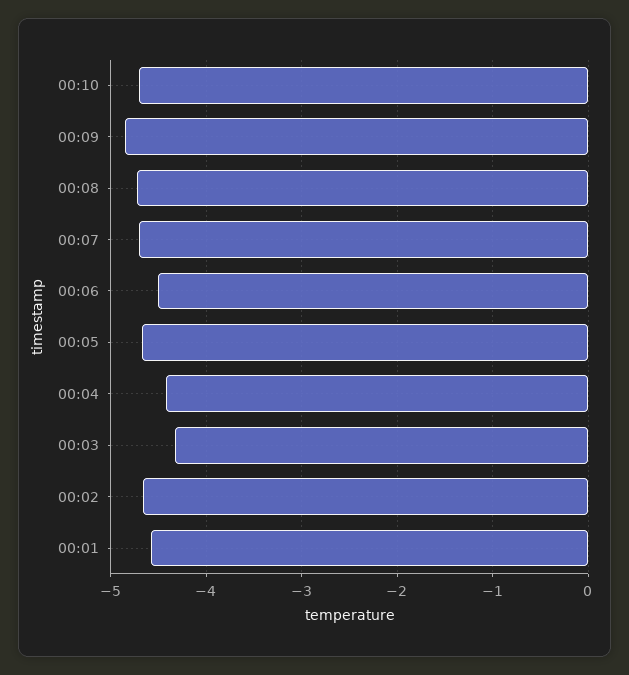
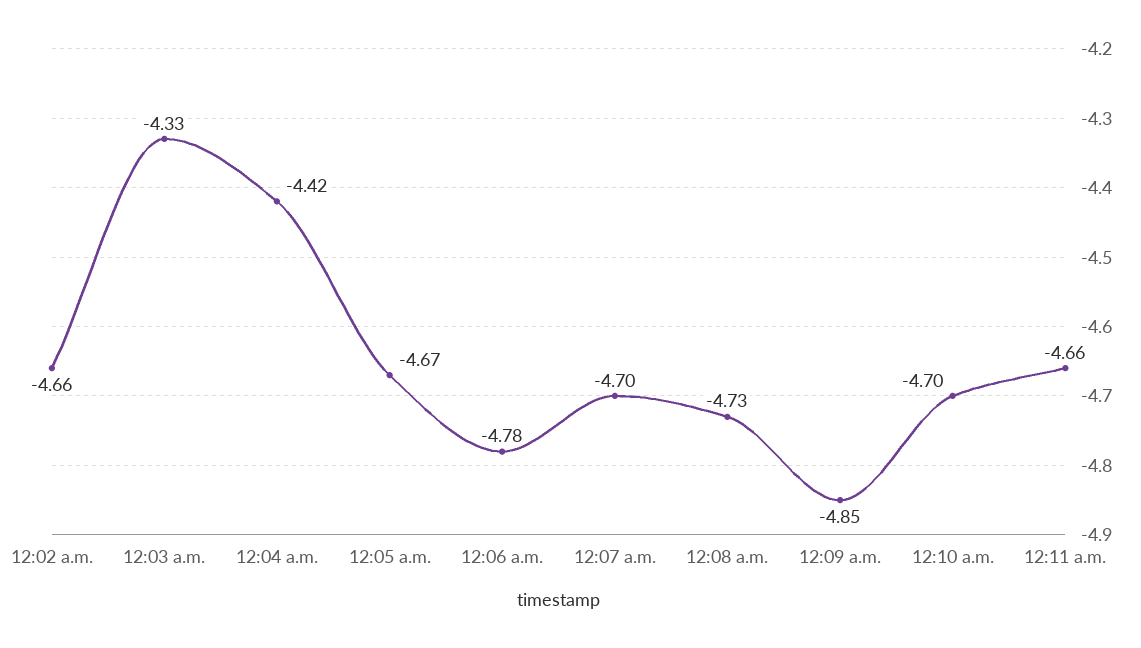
00:06: -4.5 -> -4.78
00:01: -4.6 -> none
12:11 a.m.: none -> -4.66

